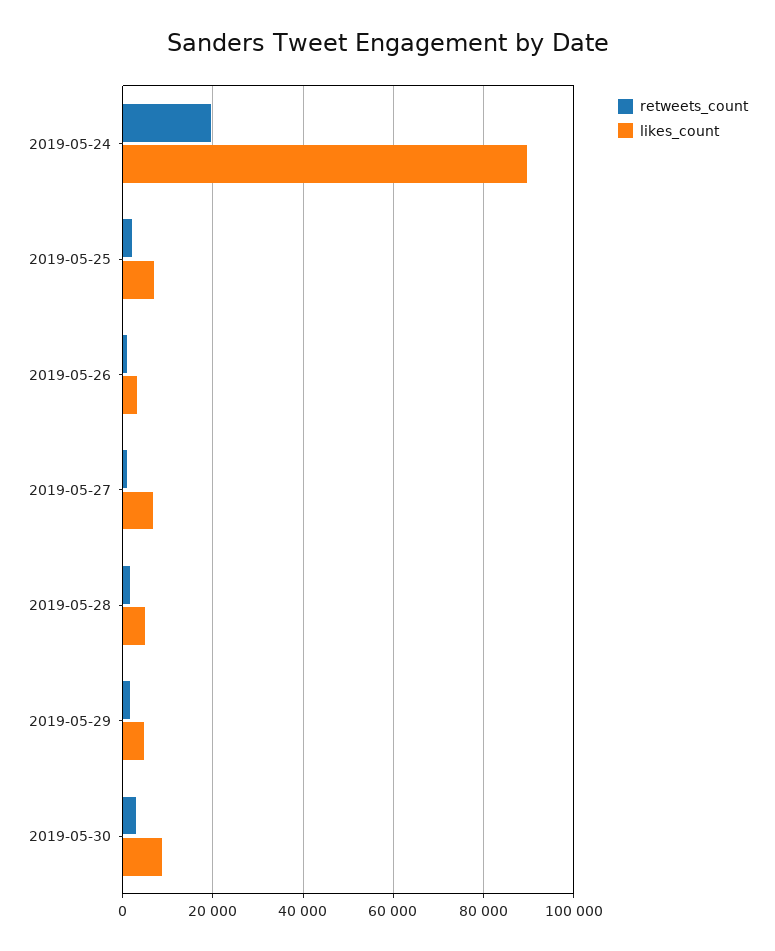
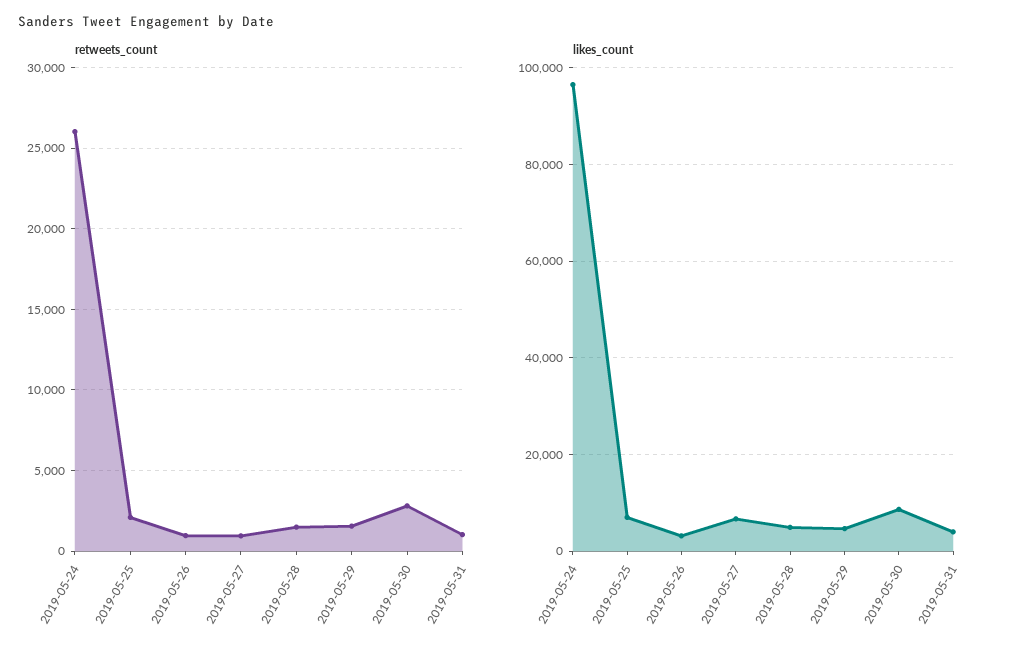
retweets_count, 2019-05-24: 20000 -> 26000
likes_count, 2019-05-24: 90000 -> 96000
retweets_count, 2019-05-31: none -> 1000
likes_count, 2019-05-31: none -> 4000

